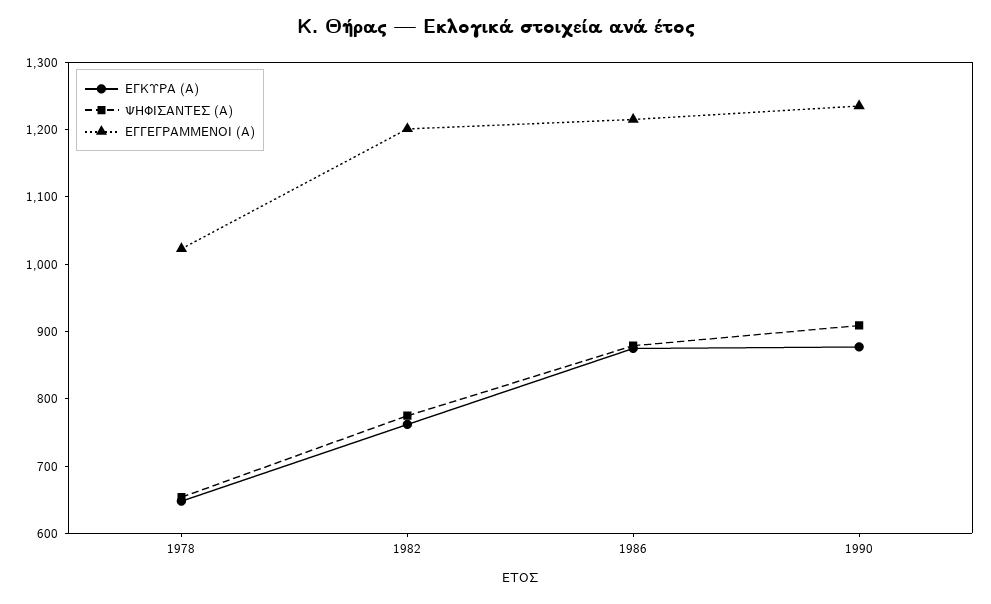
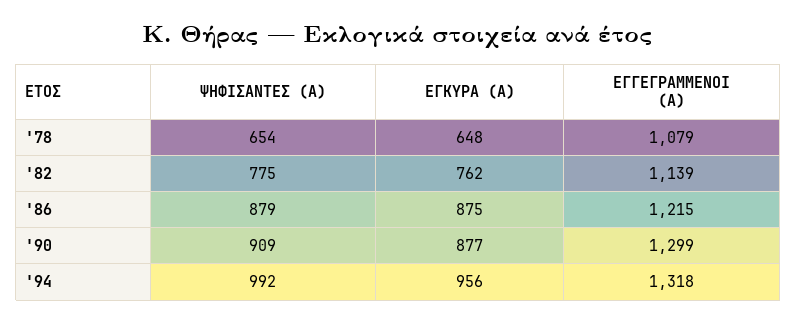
ΕΓΓΕΓΡΑΜΜΕΝΟΙ (Α), 1978: 1020 -> 1079
ΕΓΓΕΓΡΑΜΜΕΝΟΙ (Α), 1982: 1200 -> 1139
ΕΓΓΕΓΡΑΜΜΕΝΟΙ (Α), 1990: 1240 -> 1299
ΨΗΦΙΣΑΝΤΕΣ (Α), '94: none -> 992
ΕΓΚΥΡΑ (Α), '94: none -> 956
ΕΓΓΕΓΡΑΜΜΕΝΟΙ (Α), '94: none -> 1318

